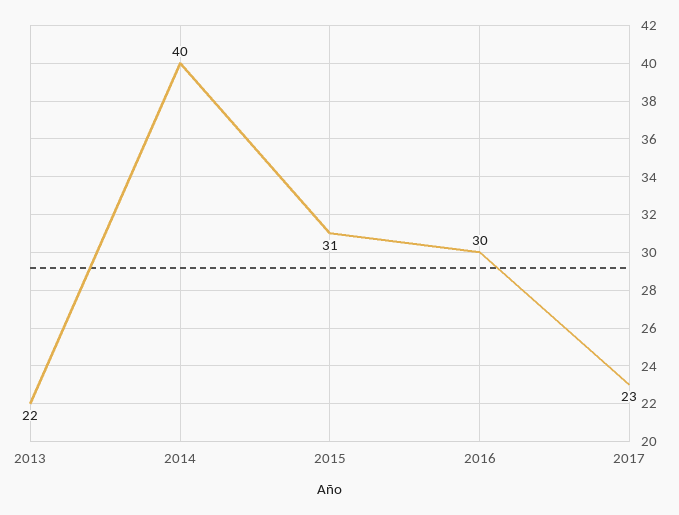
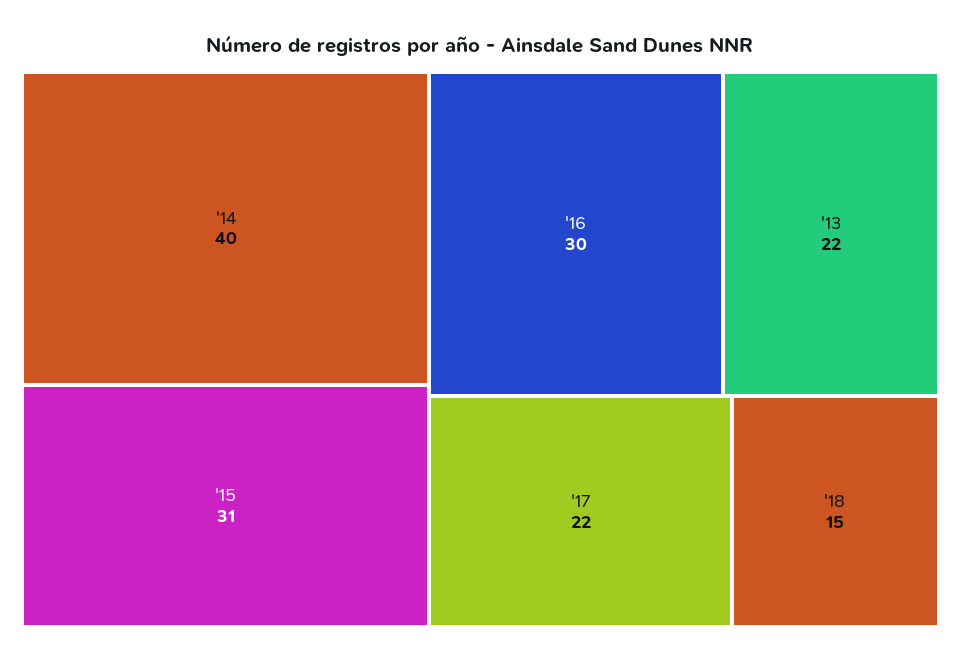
2017: 23 -> 22
'18: none -> 15

